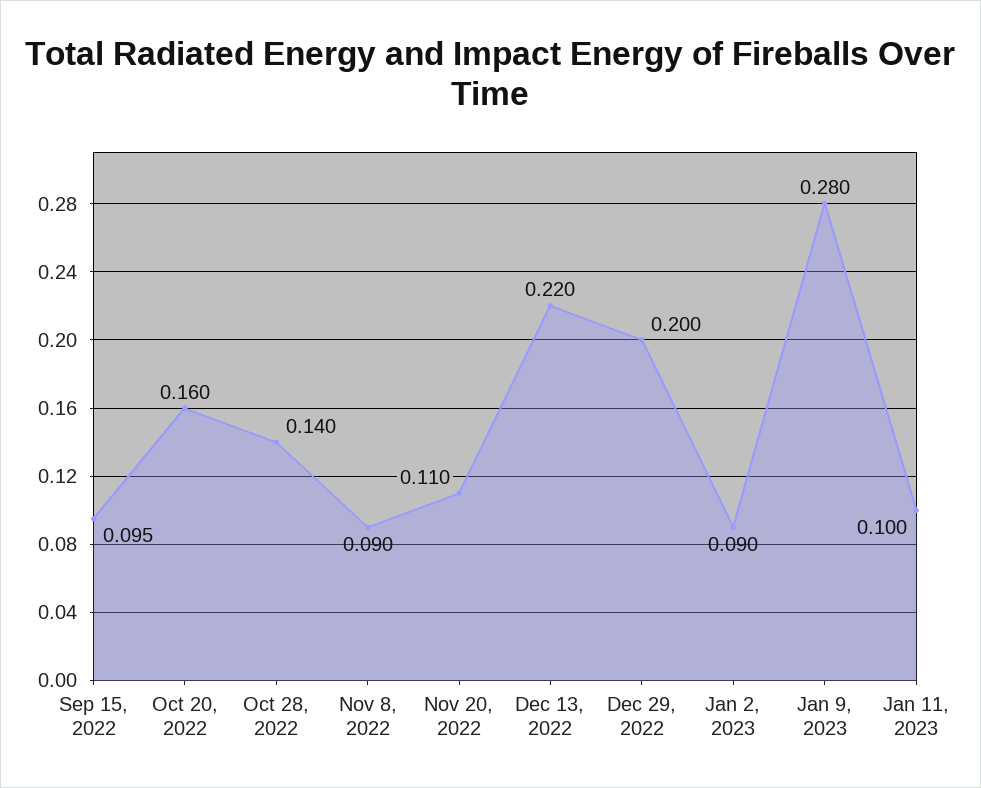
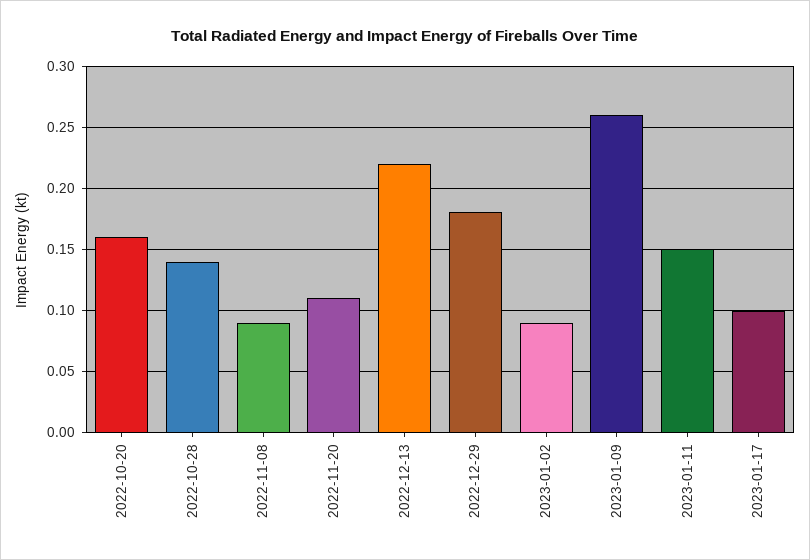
Sep 15, 2022: 0.095 -> none
Dec 29, 2022: 0.2 -> 0.18
Jan 9, 2023: 0.28 -> 0.26
Jan 11, 2023: 0.1 -> 0.15
2023-01-17: none -> 0.1

